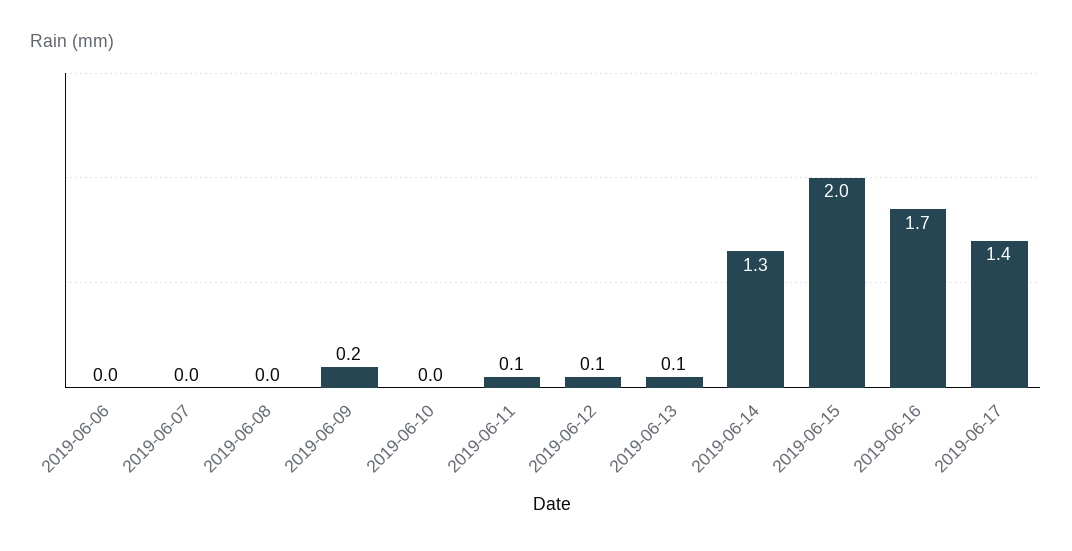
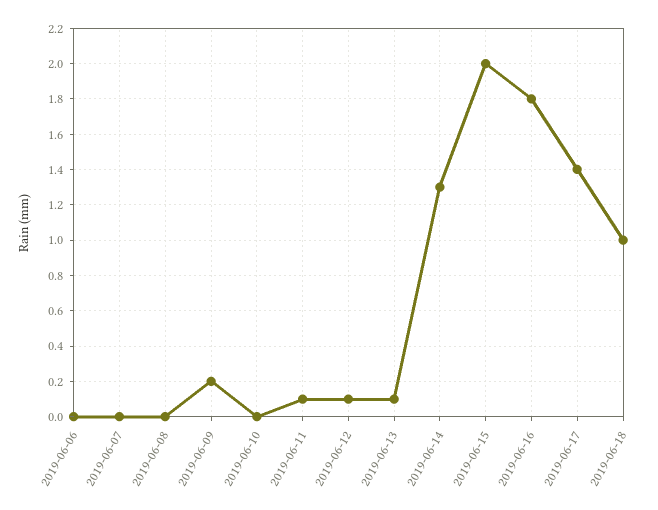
2019-06-16: 1.7 -> 1.8
2019-06-18: none -> 1

